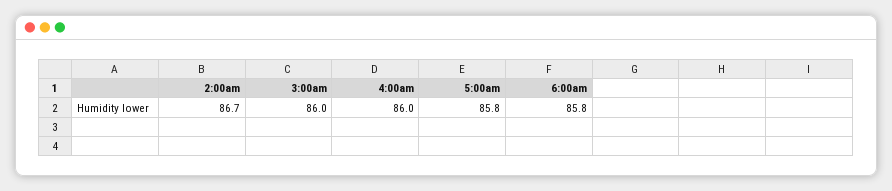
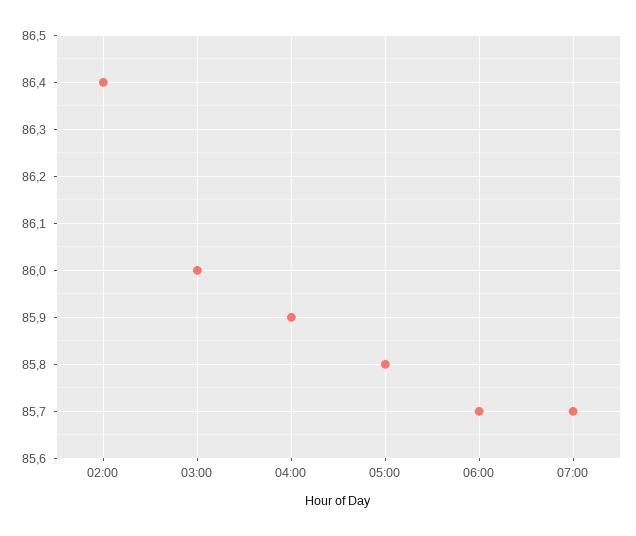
2:00am: 86.7 -> 86.4
4:00am: 86 -> 85.9
6:00am: 85.8 -> 85.7
07:00: none -> 85.7

